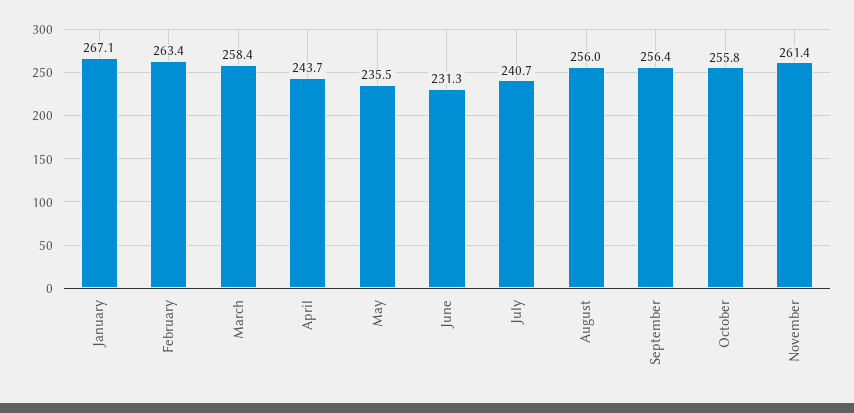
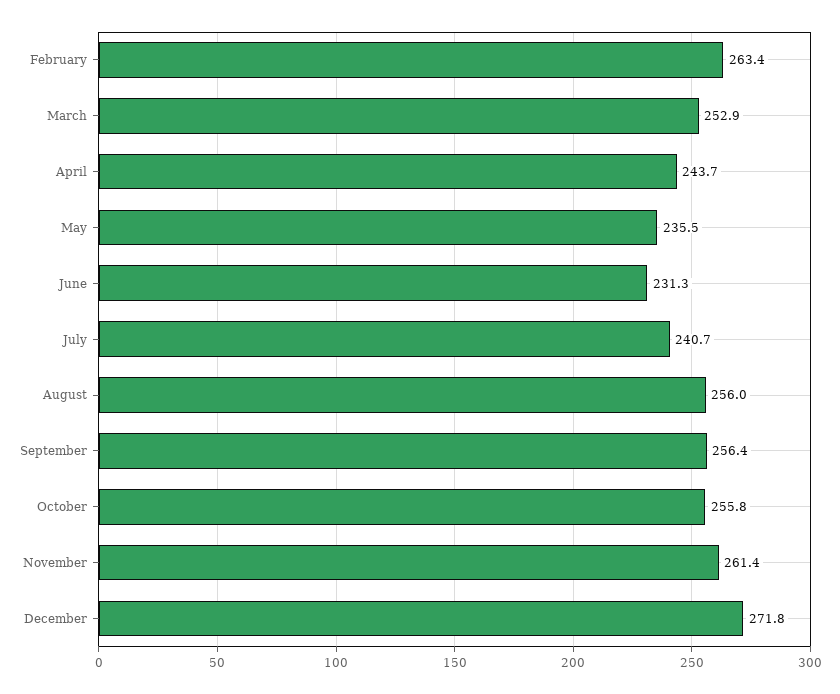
January: 267.1 -> none
March: 258.4 -> 252.9
December: none -> 271.8

